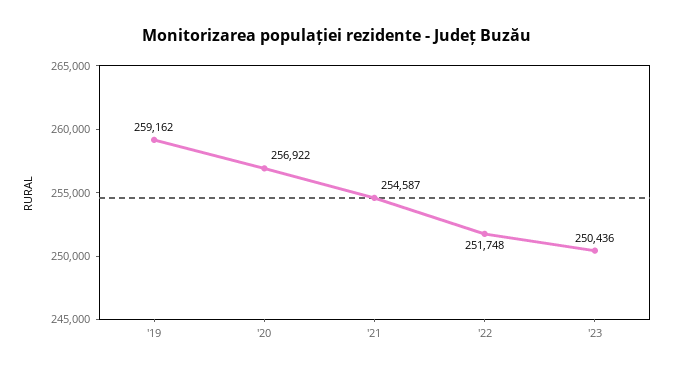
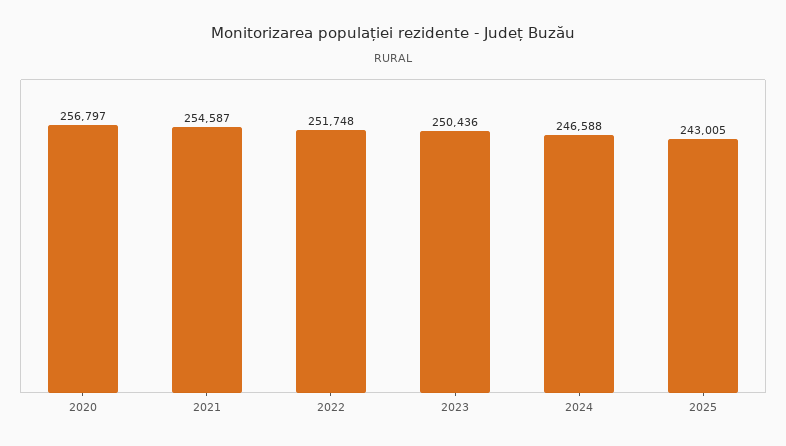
'19: 259162 -> none
'20: 256922 -> 256797
2024: none -> 246588
2025: none -> 243005

